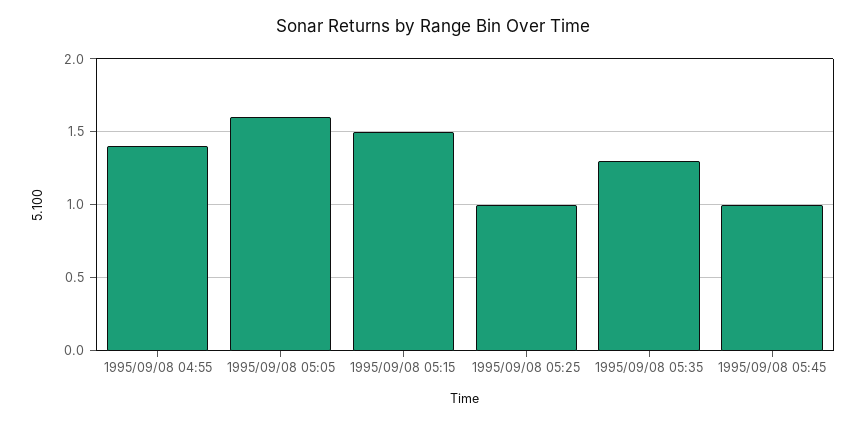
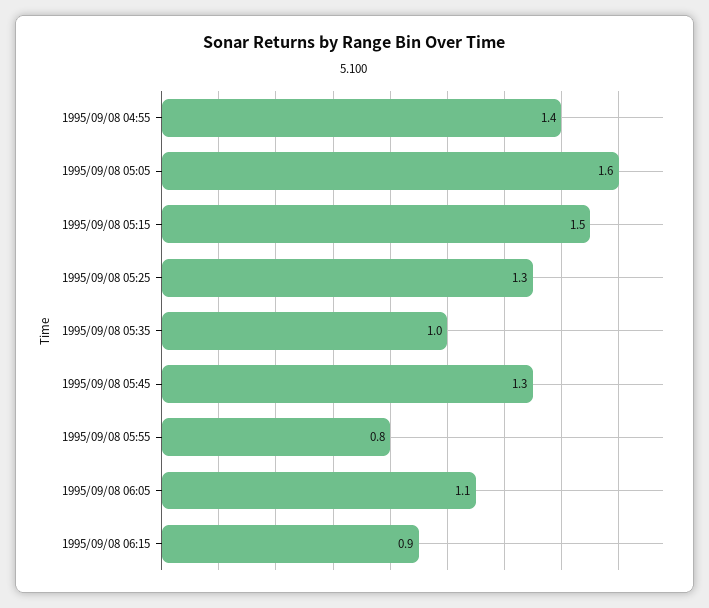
1995/09/08 05:25: 1 -> 1.3
1995/09/08 05:35: 1.3 -> 1
1995/09/08 05:45: 1 -> 1.3
1995/09/08 05:55: none -> 0.8
1995/09/08 06:05: none -> 1.1
1995/09/08 06:15: none -> 0.9

